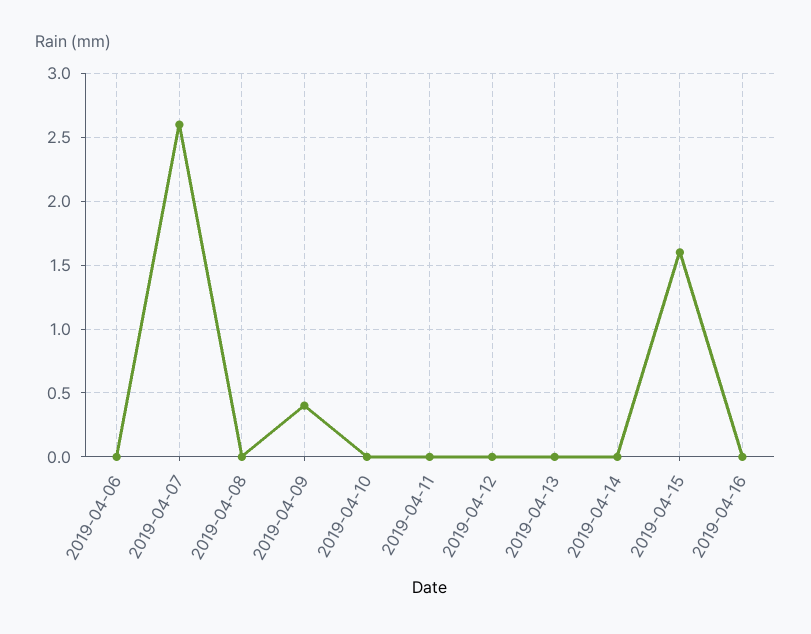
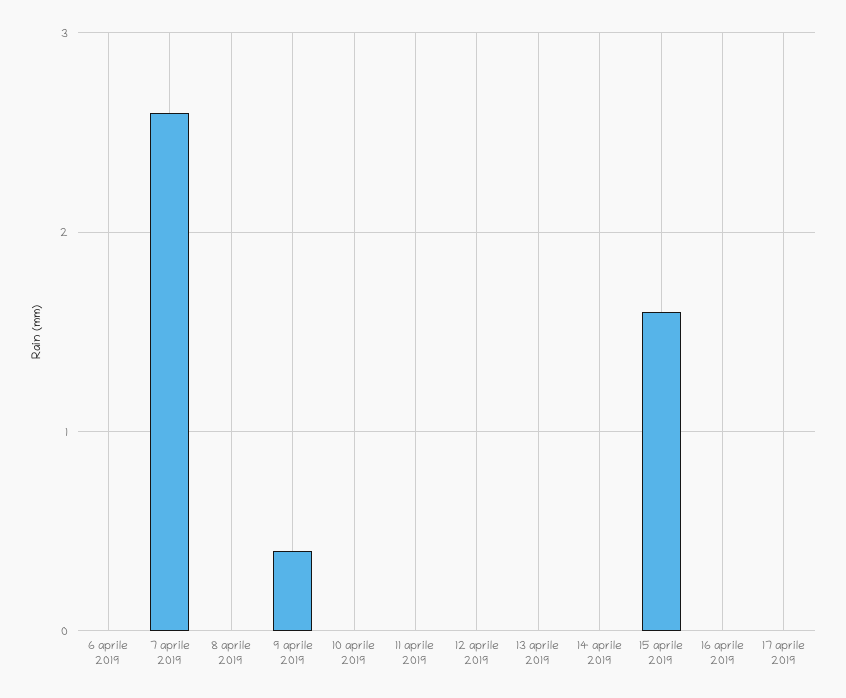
17 aprile 2019: none -> 0

